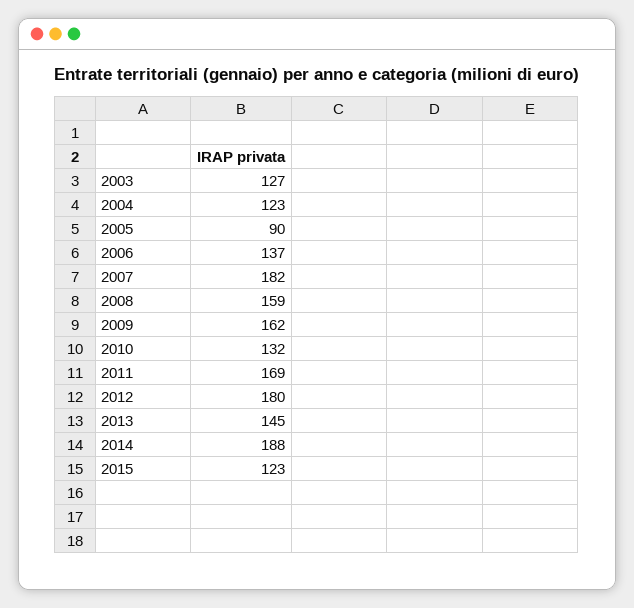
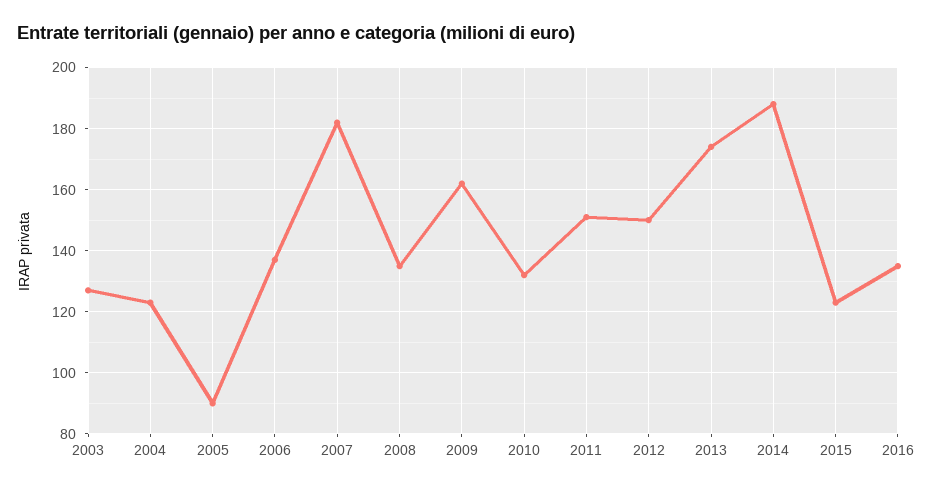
2008: 159 -> 135
2011: 169 -> 150
2012: 180 -> 150
2013: 145 -> 175
2016: none -> 135

